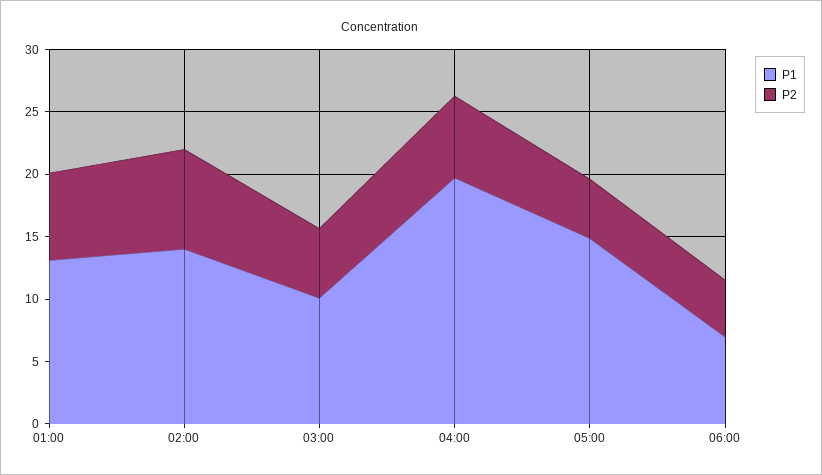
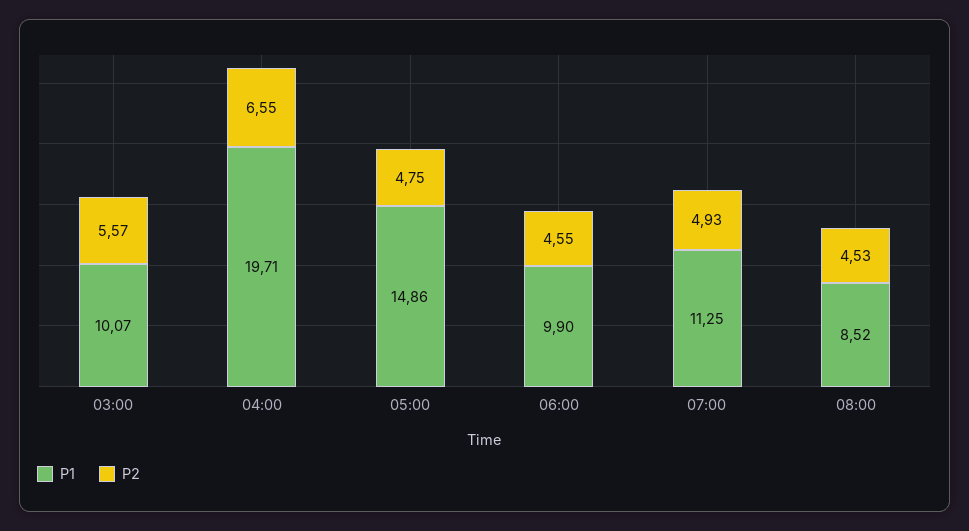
P1, 01:00: 13 -> none
P2, 01:00: 7 -> none
P1, 02:00: 14 -> none
P2, 02:00: 8 -> none
P1, 06:00: 7 -> 9.9
P1, 07:00: none -> 11.25
P2, 07:00: none -> 4.93
P1, 08:00: none -> 8.52
P2, 08:00: none -> 4.53

